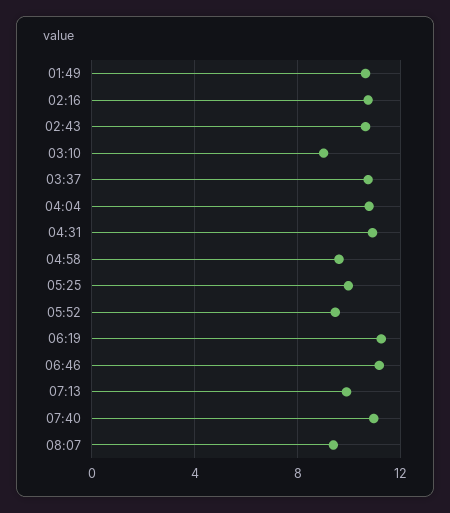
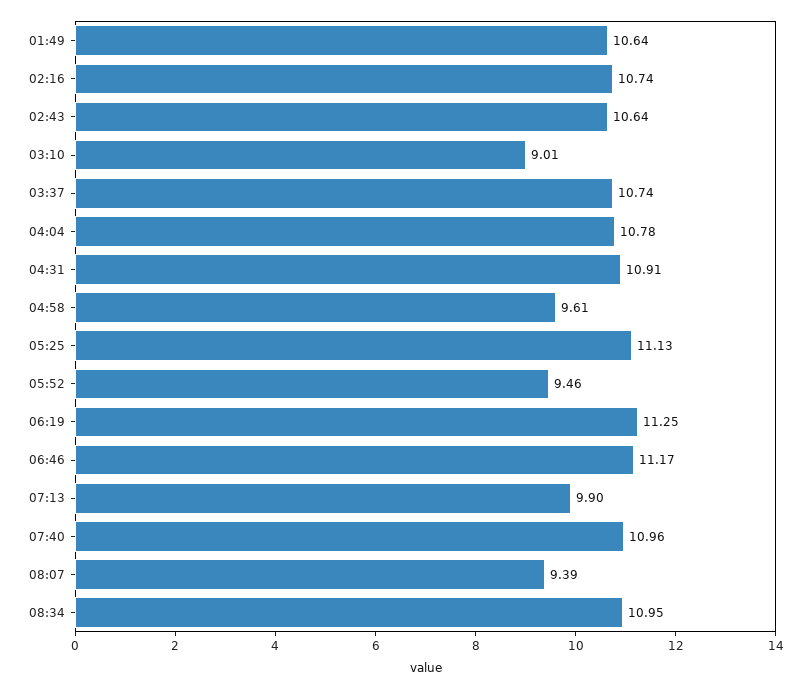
05:25: 10 -> 11.13
08:34: none -> 10.95

